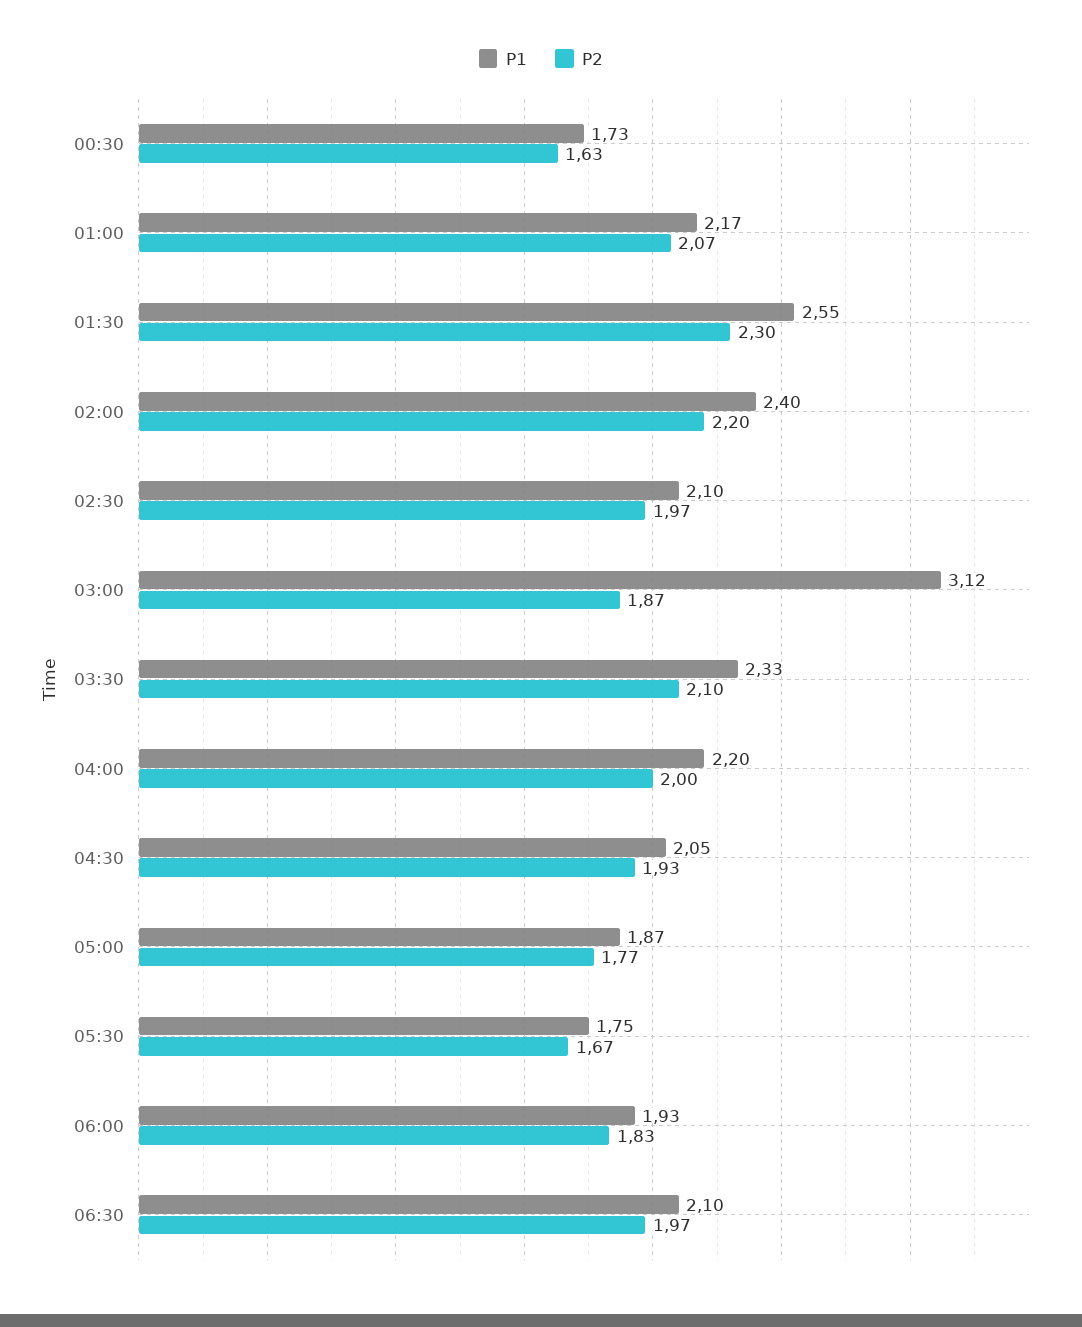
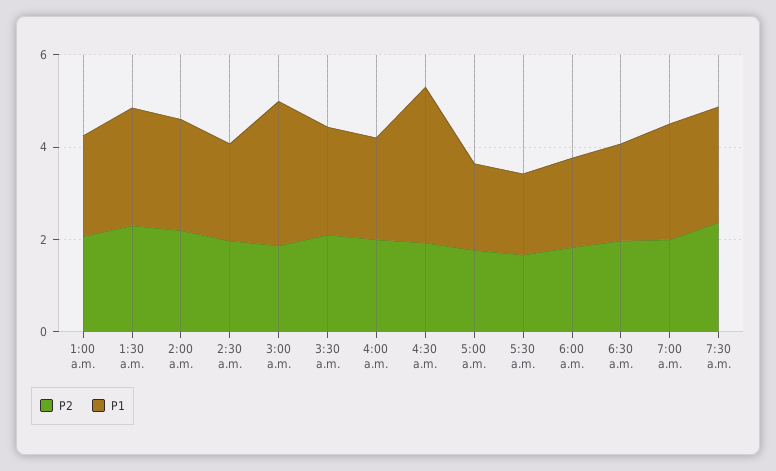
P1, 00:30: 1.73 -> none
P2, 00:30: 1.63 -> none
P1, 04:30: 2.05 -> 3.5
P2, 7:00 a.m.: none -> 2
P1, 7:00 a.m.: none -> 2.5
P2, 7:30 a.m.: none -> 2.5
P1, 7:30 a.m.: none -> 2.5

